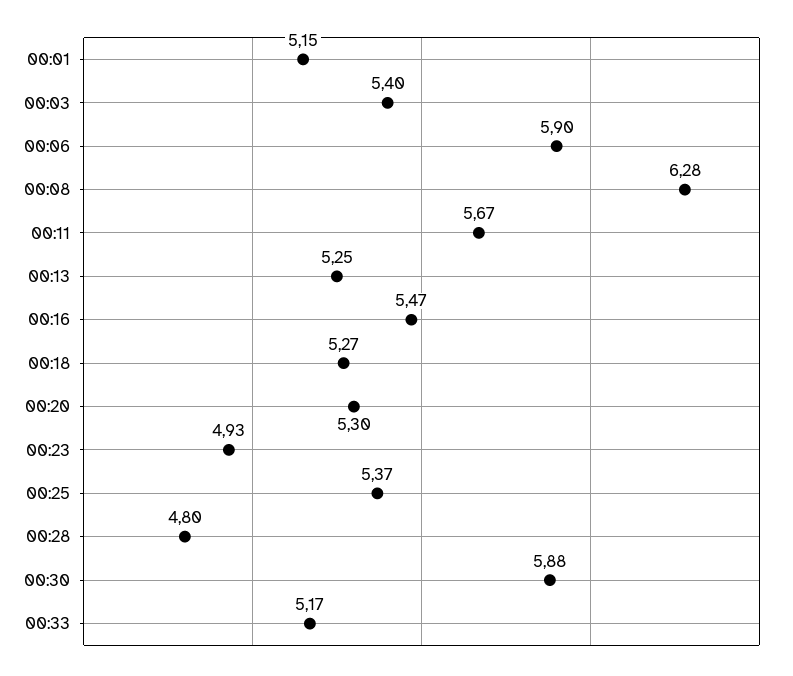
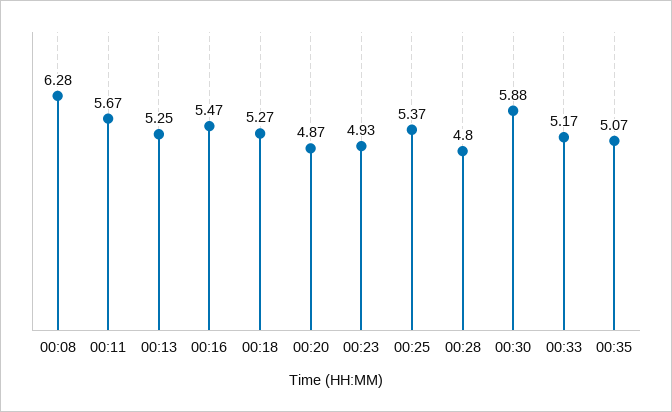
00:01: 5.15 -> none
00:03: 5.4 -> none
00:06: 5.9 -> none
00:20: 5.3 -> 4.87
00:35: none -> 5.07

